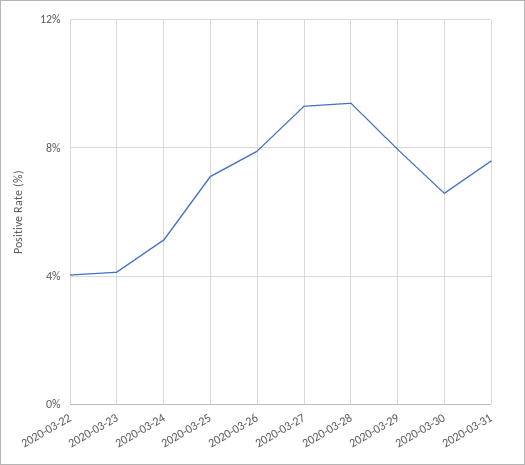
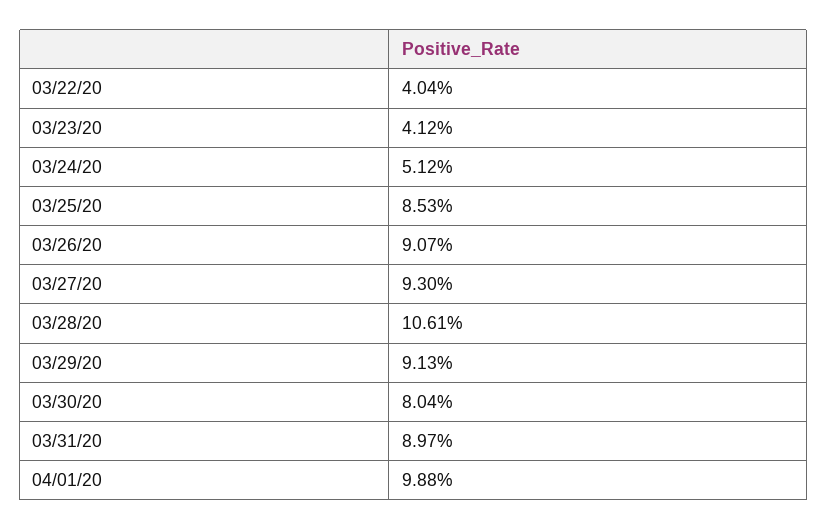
2020-03-25: 7 -> 8.53
2020-03-26: 8 -> 9.07
2020-03-28: 9.5 -> 10.61
2020-03-29: 8 -> 9.13
2020-03-30: 6.5 -> 8.04
2020-03-31: 7.5 -> 8.97
04/01/20: none -> 9.88

